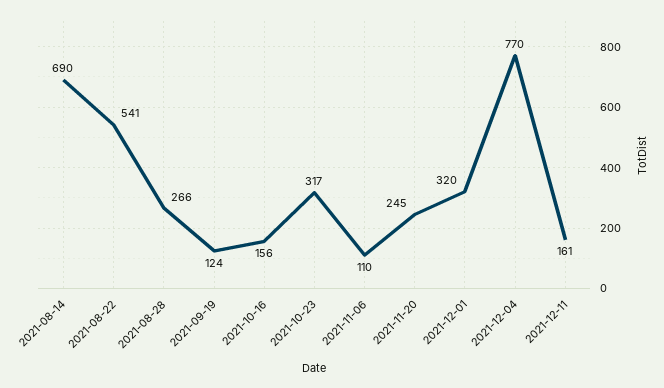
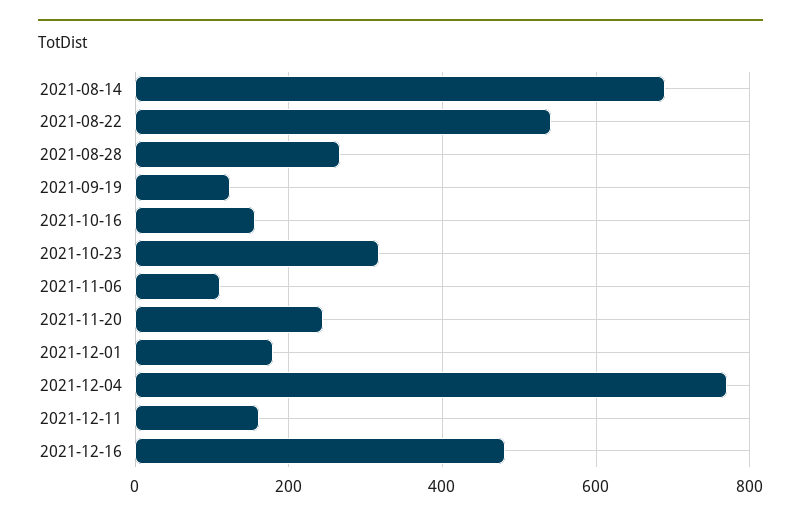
2021-12-01: 320 -> 180
2021-12-16: none -> 480

